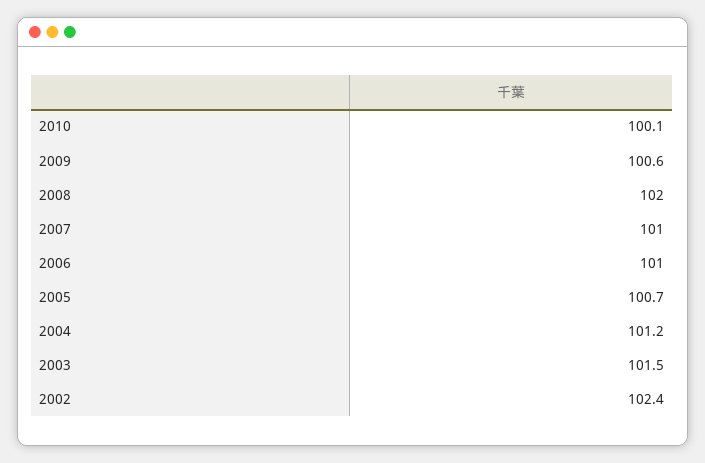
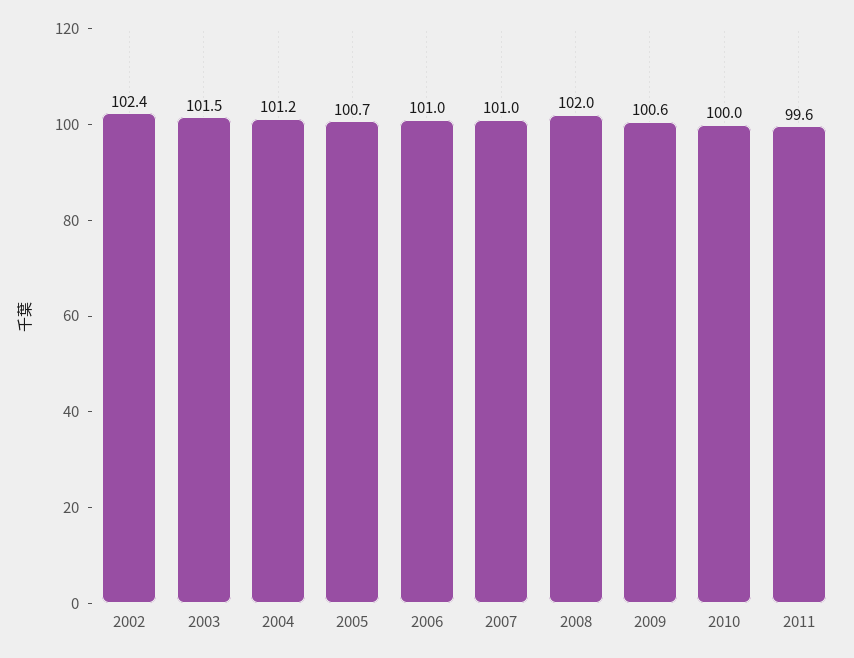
2010: 100.1 -> 100
2011: none -> 99.6

